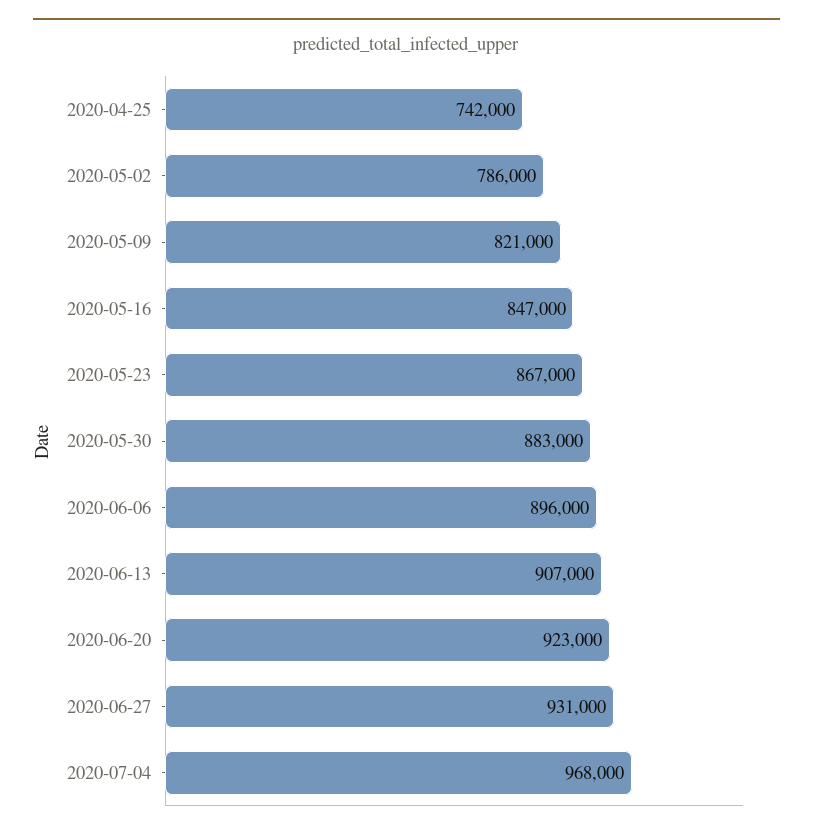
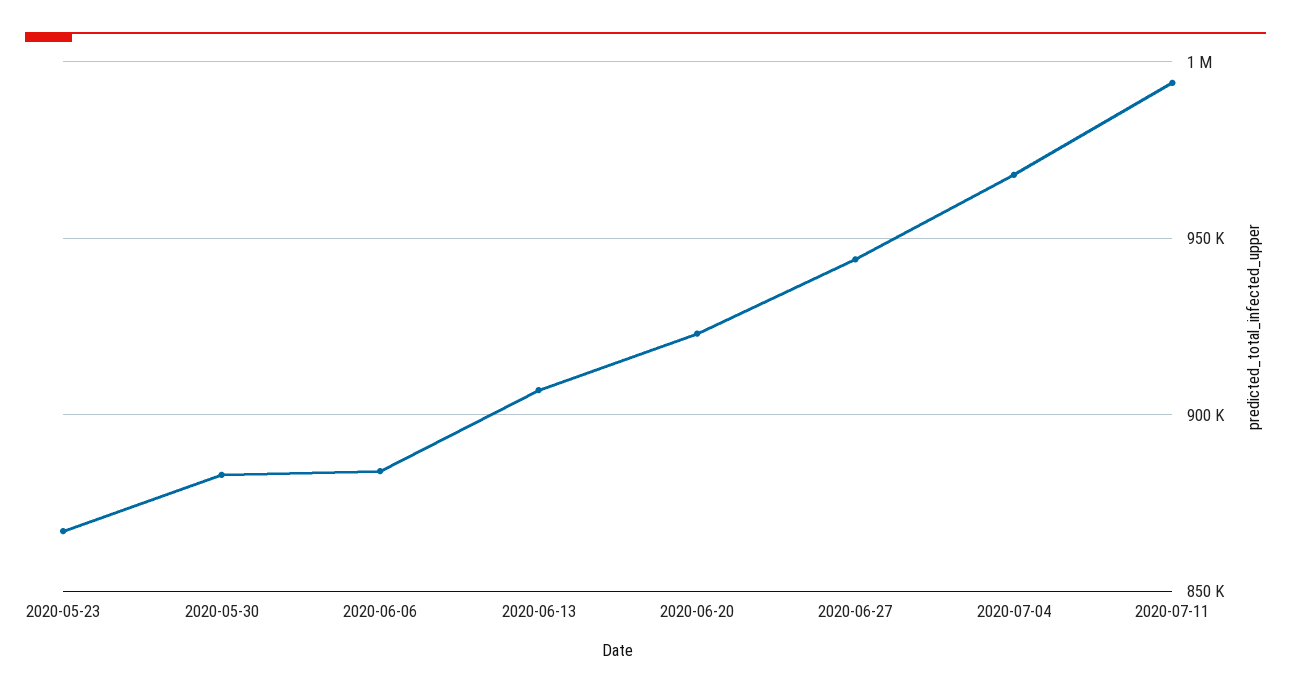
2020-04-25: 742000 -> none
2020-05-02: 786000 -> none
2020-05-09: 821000 -> none
2020-05-16: 847000 -> none
2020-06-06: 896000 -> 885000
2020-06-27: 931000 -> 945000
2020-07-11: none -> 995000

